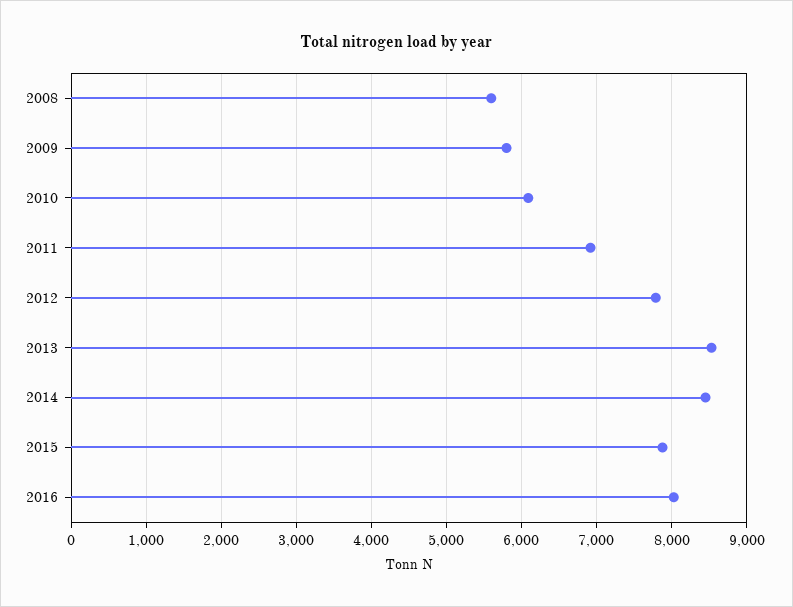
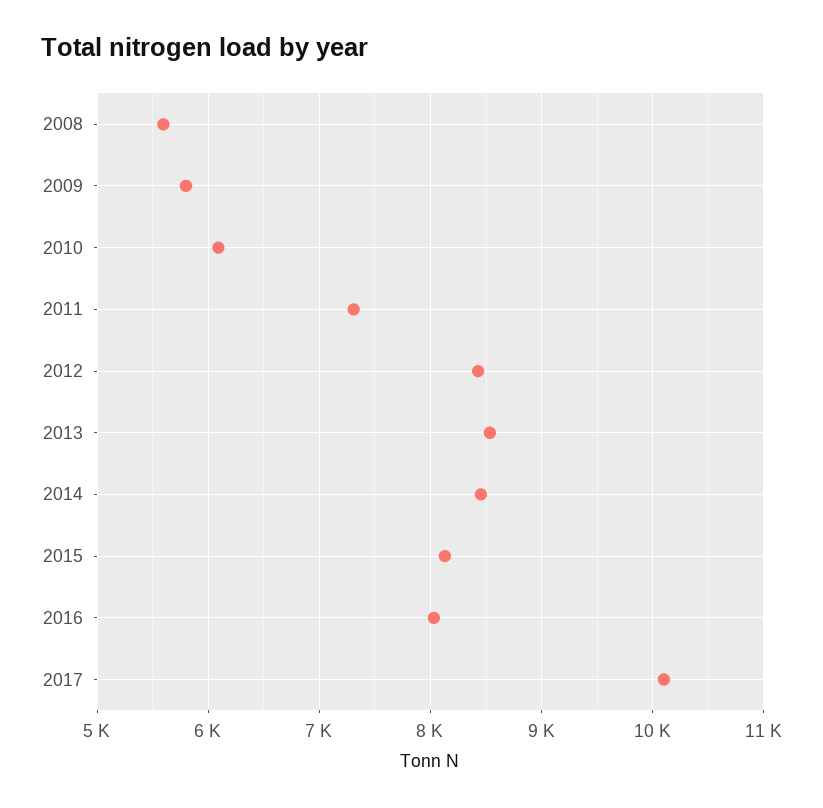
2011: 6900 -> 7300
2012: 7800 -> 8400
2015: 7900 -> 8100
2017: none -> 10100

